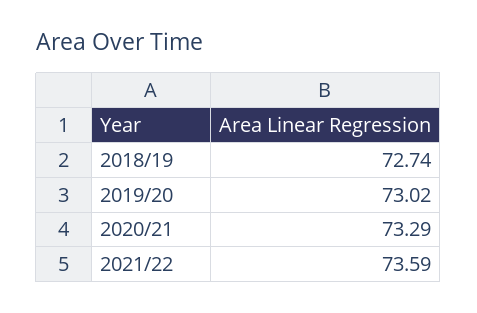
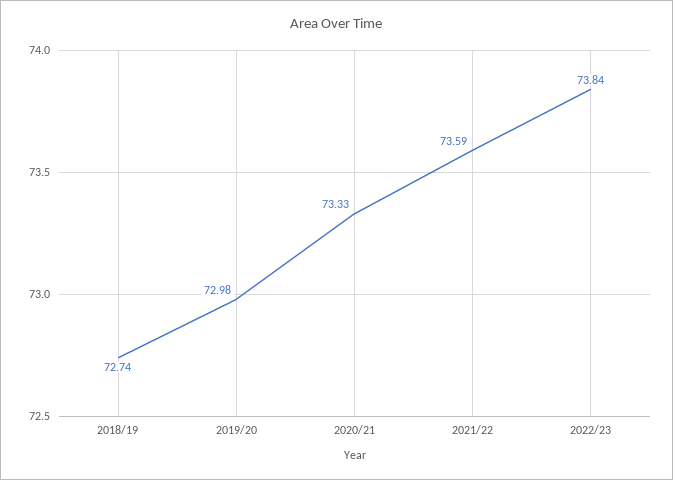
2019/20: 73.02 -> 72.98
2020/21: 73.29 -> 73.33
2022/23: none -> 73.84

